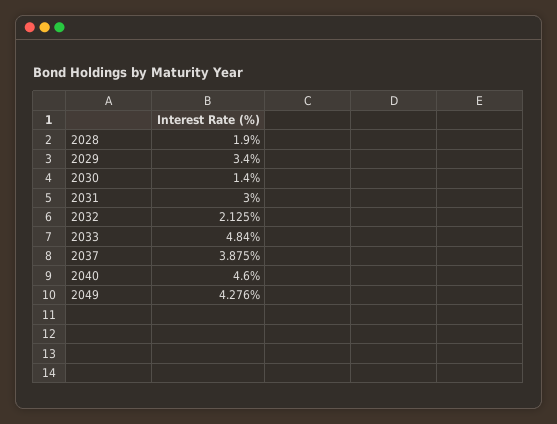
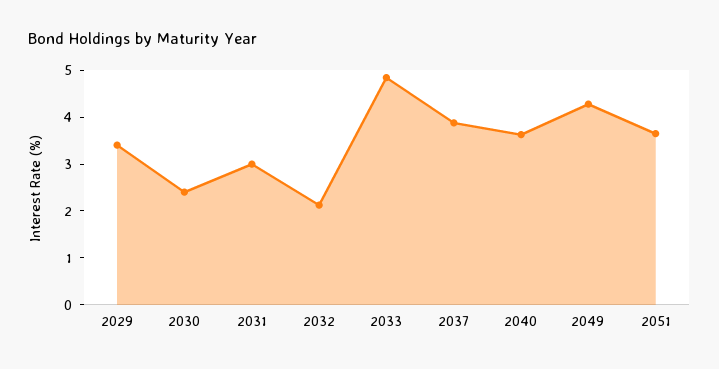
2028: 1.9 -> none
2030: 1.4 -> 2.4
2040: 4.6 -> 3.6
2051: none -> 3.6

